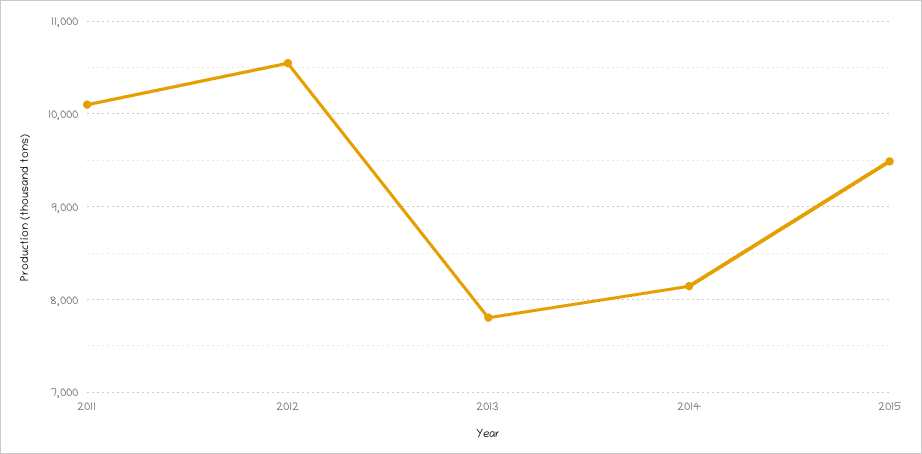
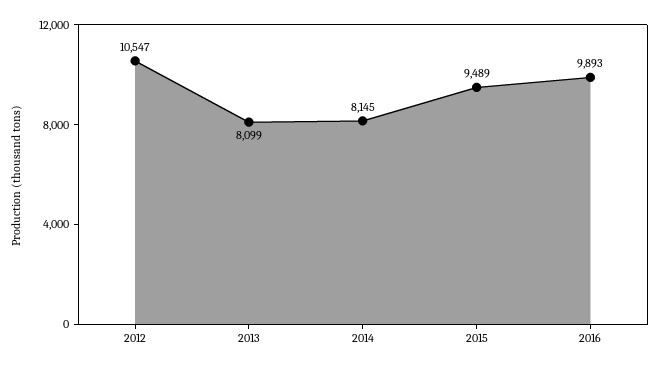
2011: 10100 -> none
2013: 7800 -> 8099
2016: none -> 9893

